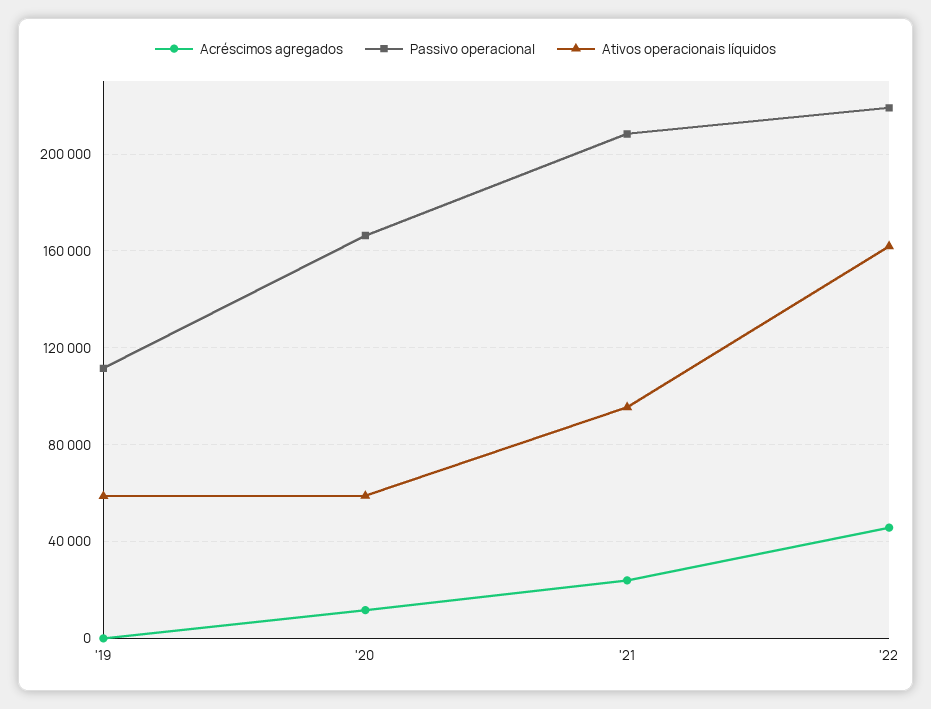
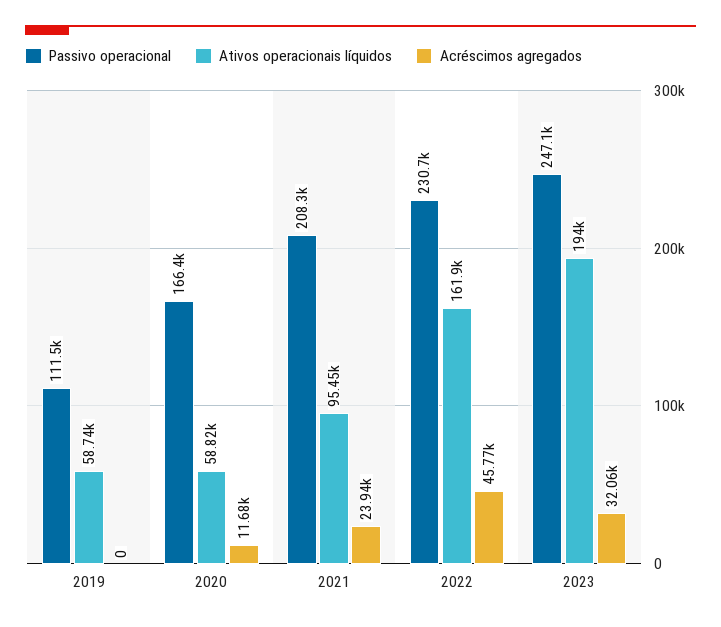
Passivo operacional, '22: 220000 -> 230700
Passivo operacional, 2023: none -> 247100
Ativos operacionais líquidos, 2023: none -> 194000
Acréscimos agregados, 2023: none -> 32060

